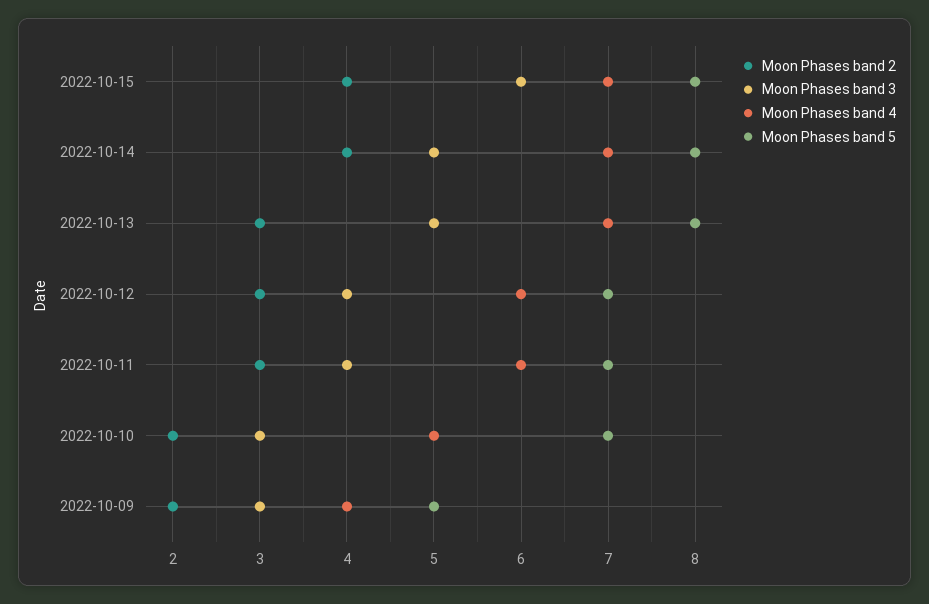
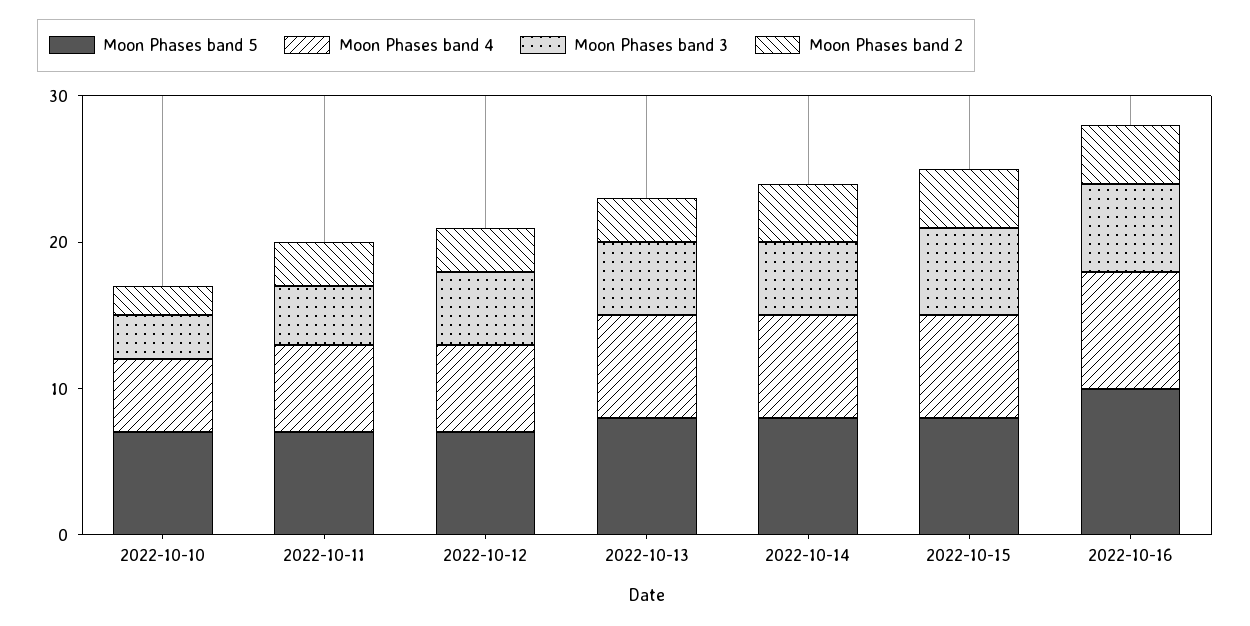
Moon Phases band 3, 2022-10-12: 4 -> 5
Moon Phases band 2, 2022-10-09: 2 -> none
Moon Phases band 3, 2022-10-09: 3 -> none
Moon Phases band 4, 2022-10-09: 4 -> none
Moon Phases band 5, 2022-10-09: 5 -> none
Moon Phases band 5, 2022-10-16: none -> 10
Moon Phases band 4, 2022-10-16: none -> 8
Moon Phases band 3, 2022-10-16: none -> 6
Moon Phases band 2, 2022-10-16: none -> 4

